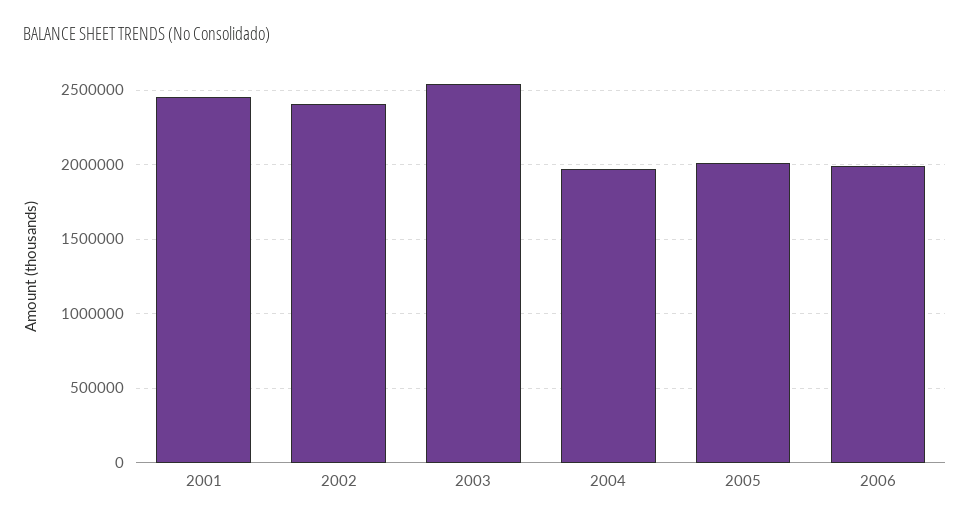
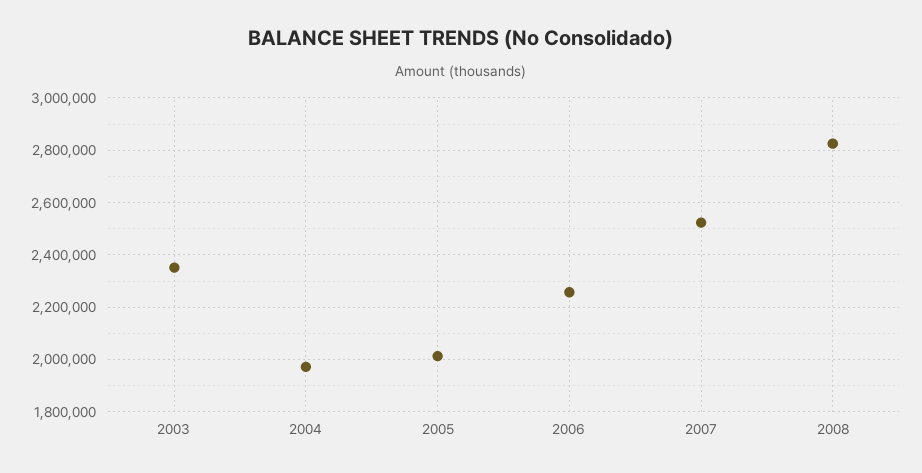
2001: 2450000 -> none
2002: 2400000 -> none
2003: 2550000 -> 2350000
2006: 2000000 -> 2250000
2007: none -> 2525000
2008: none -> 2825000

